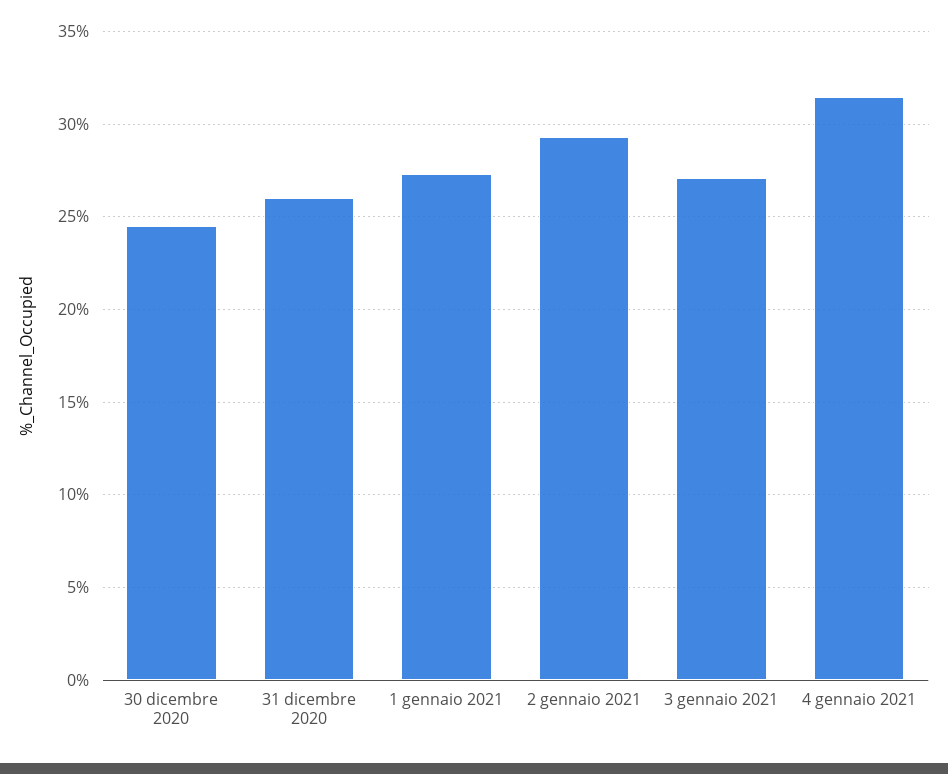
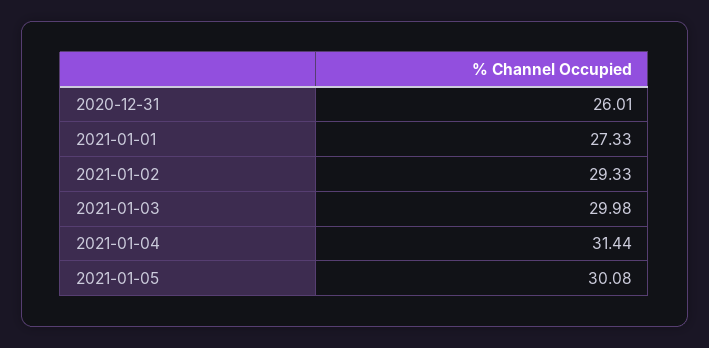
30 dicembre 2020: 24.5 -> none
3 gennaio 2021: 27 -> 29.98
2021-01-05: none -> 30.08

